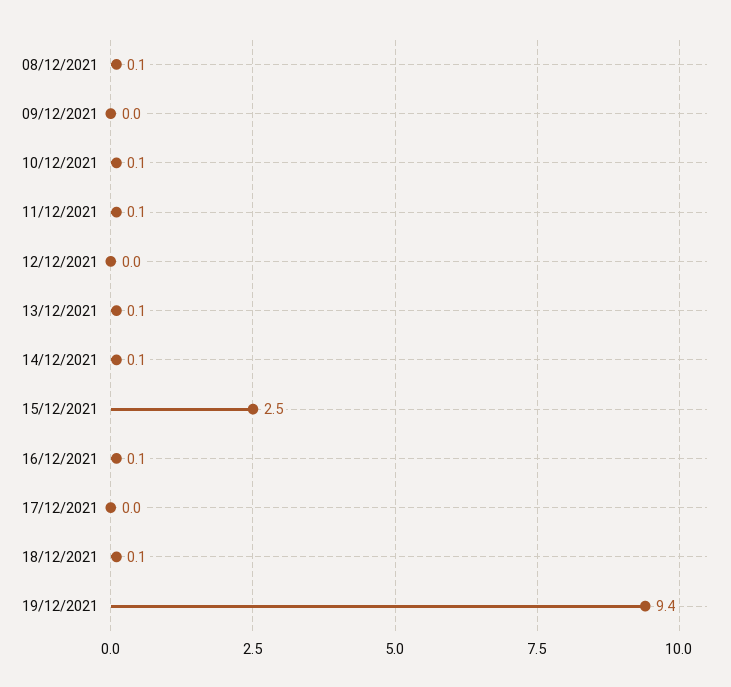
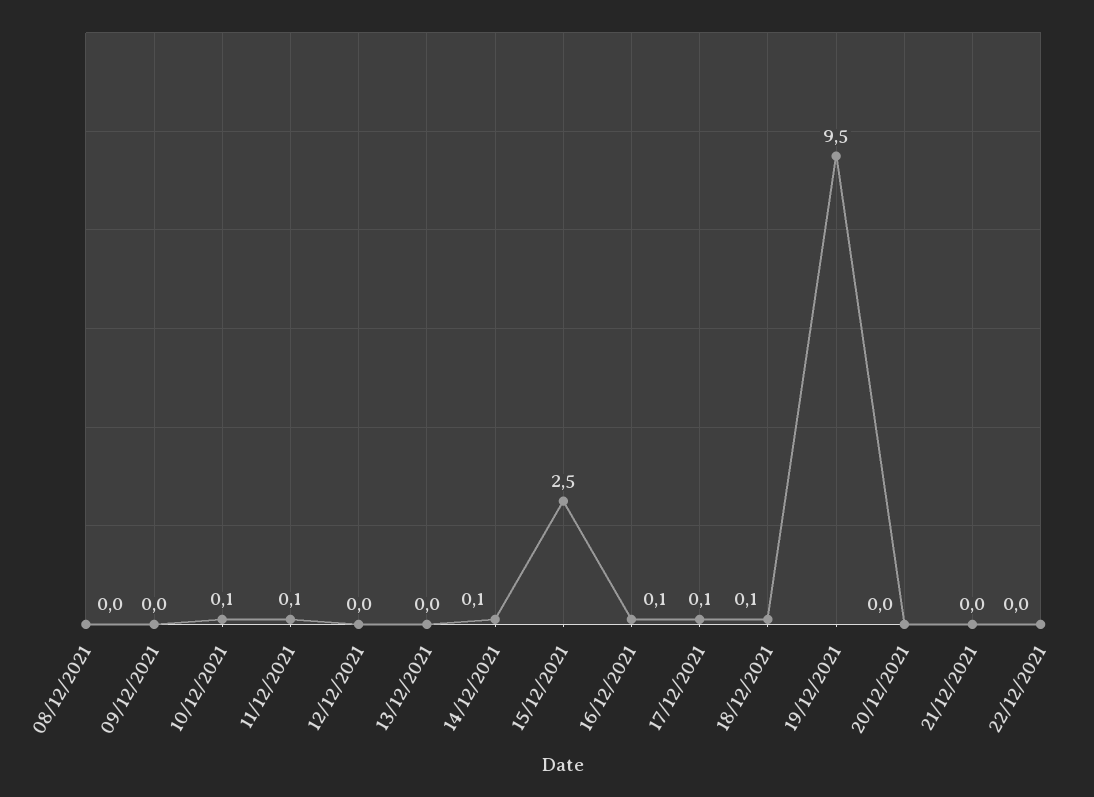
08/12/2021: 0.1 -> 0
13/12/2021: 0.1 -> 0
17/12/2021: 0 -> 0.1
19/12/2021: 9.4 -> 9.5
20/12/2021: none -> 0
21/12/2021: none -> 0
22/12/2021: none -> 0

